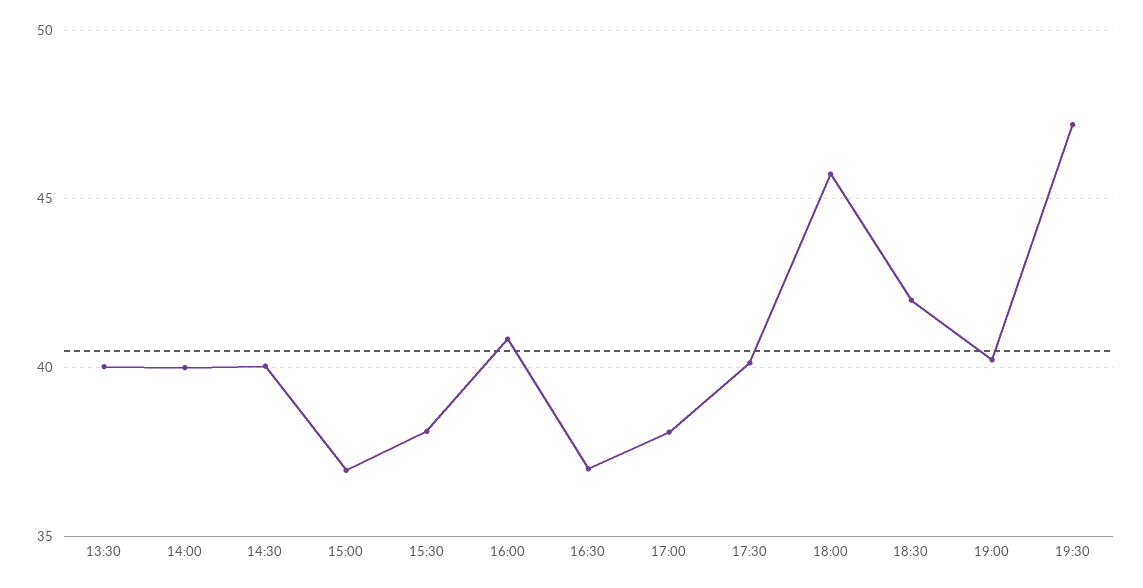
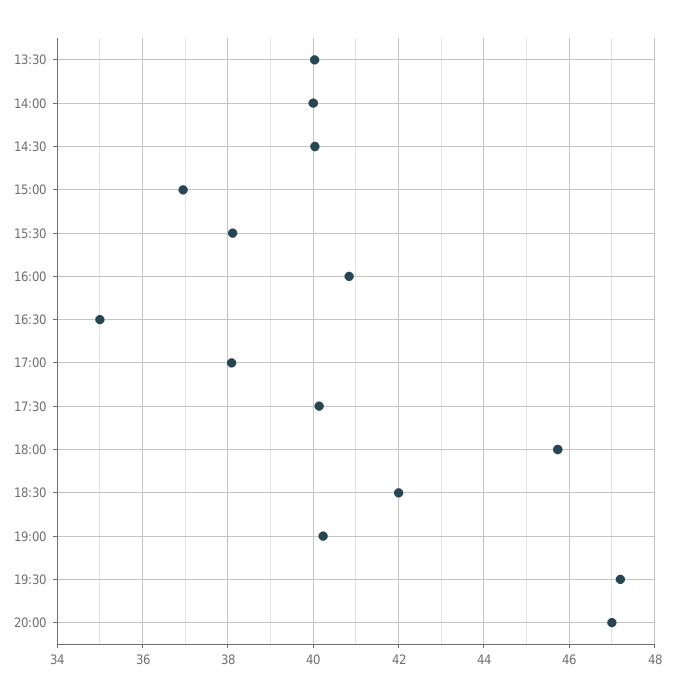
16:30: 37 -> 35
20:00: none -> 47

